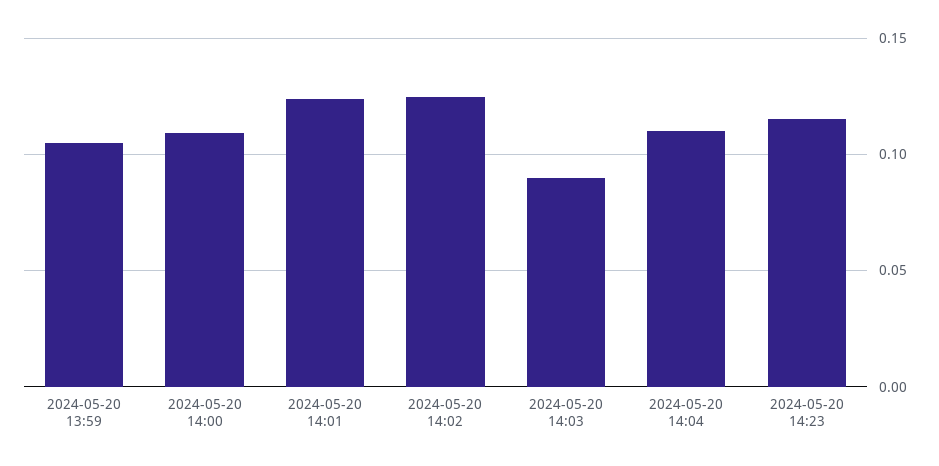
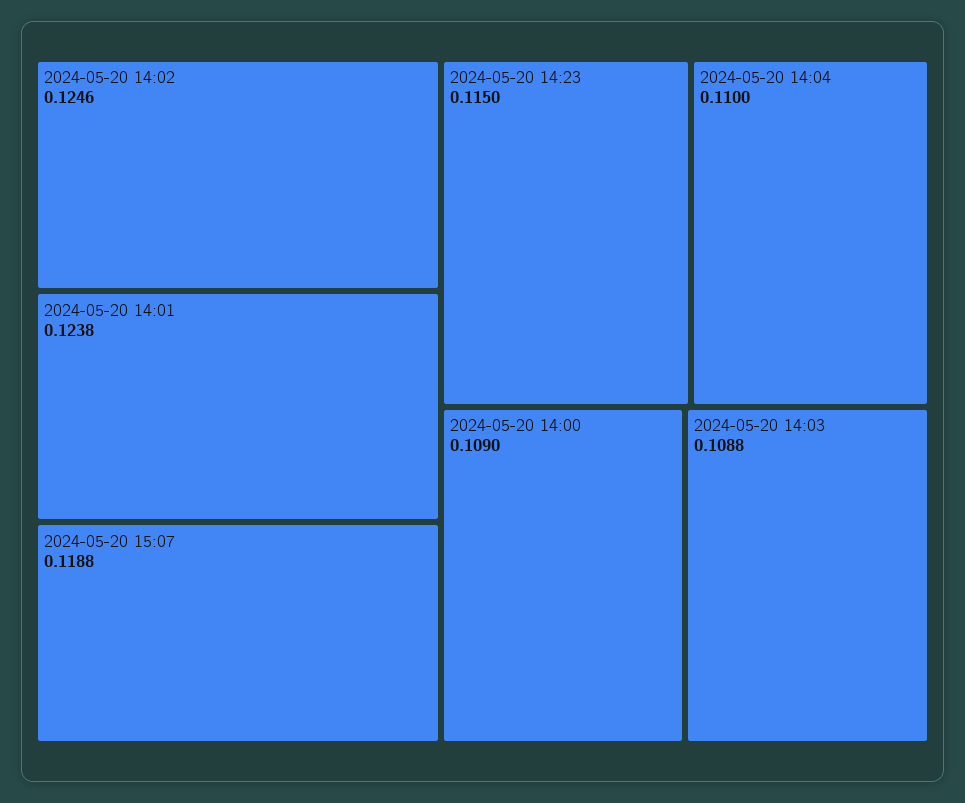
2024-05-20 13:59: 0.105 -> none
2024-05-20 14:03: 0.09 -> 0.1088
2024-05-20 15:07: none -> 0.1188

